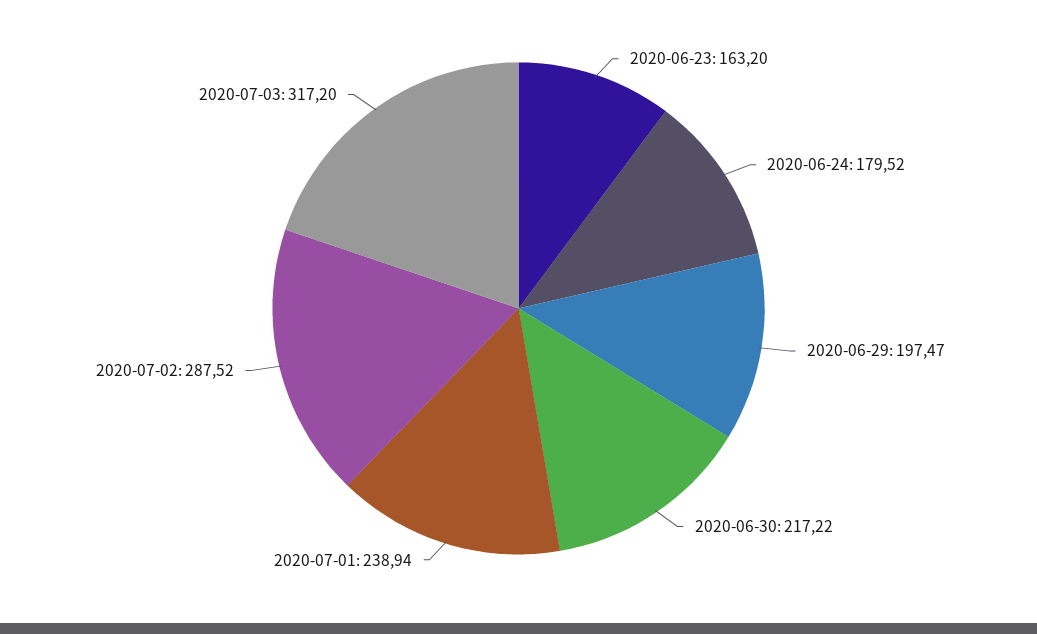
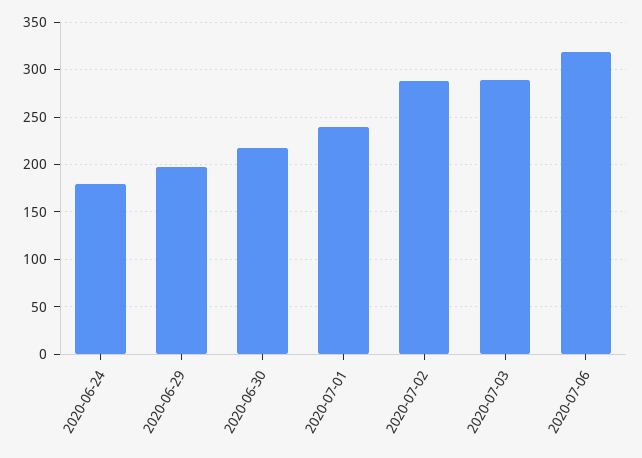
2020-06-23: 163.2 -> none
2020-07-03: 317.2 -> 290
2020-07-06: none -> 320

